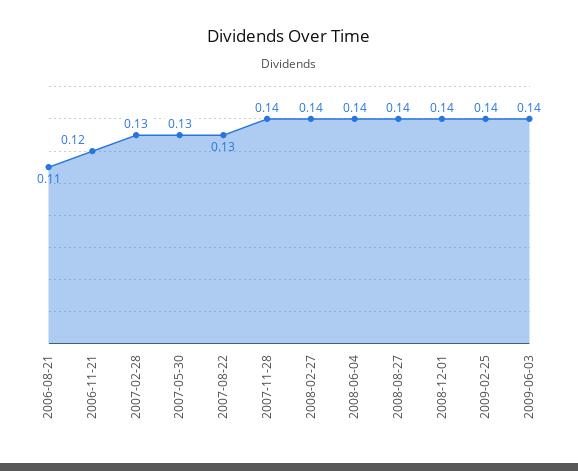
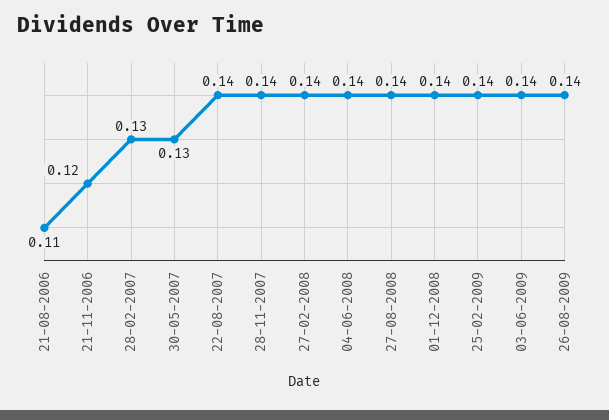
2007-08-22: 0.13 -> 0.14
26-08-2009: none -> 0.14

